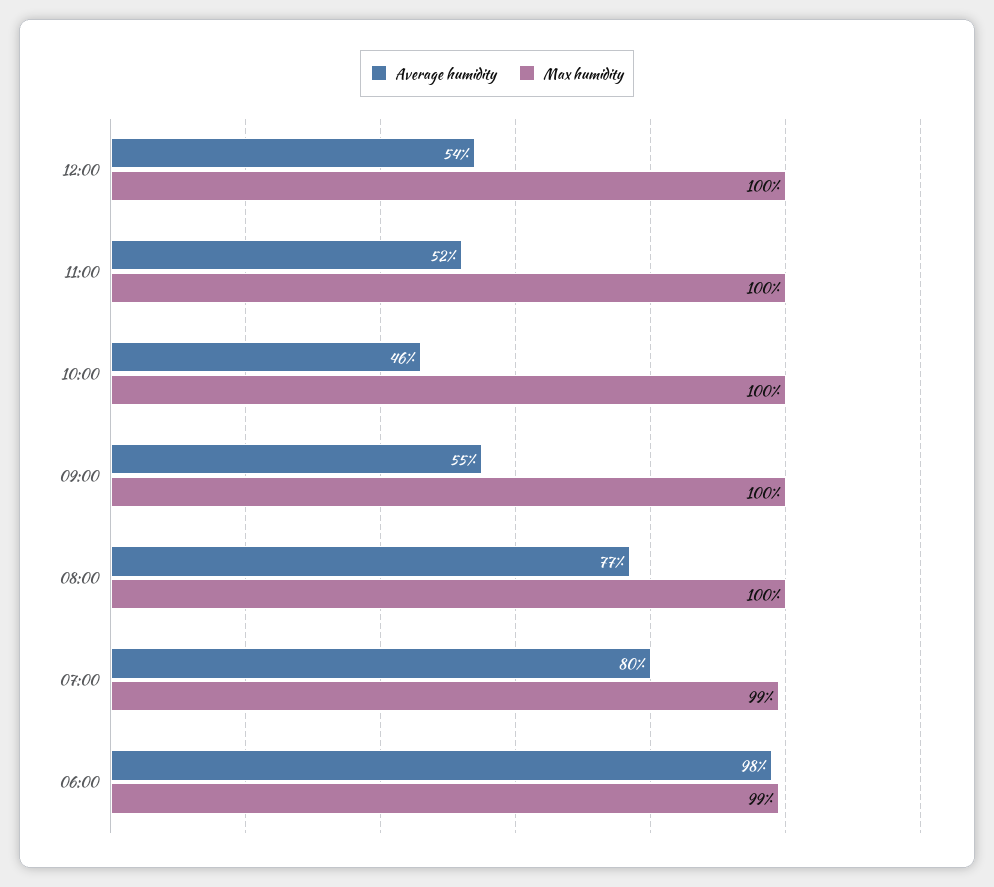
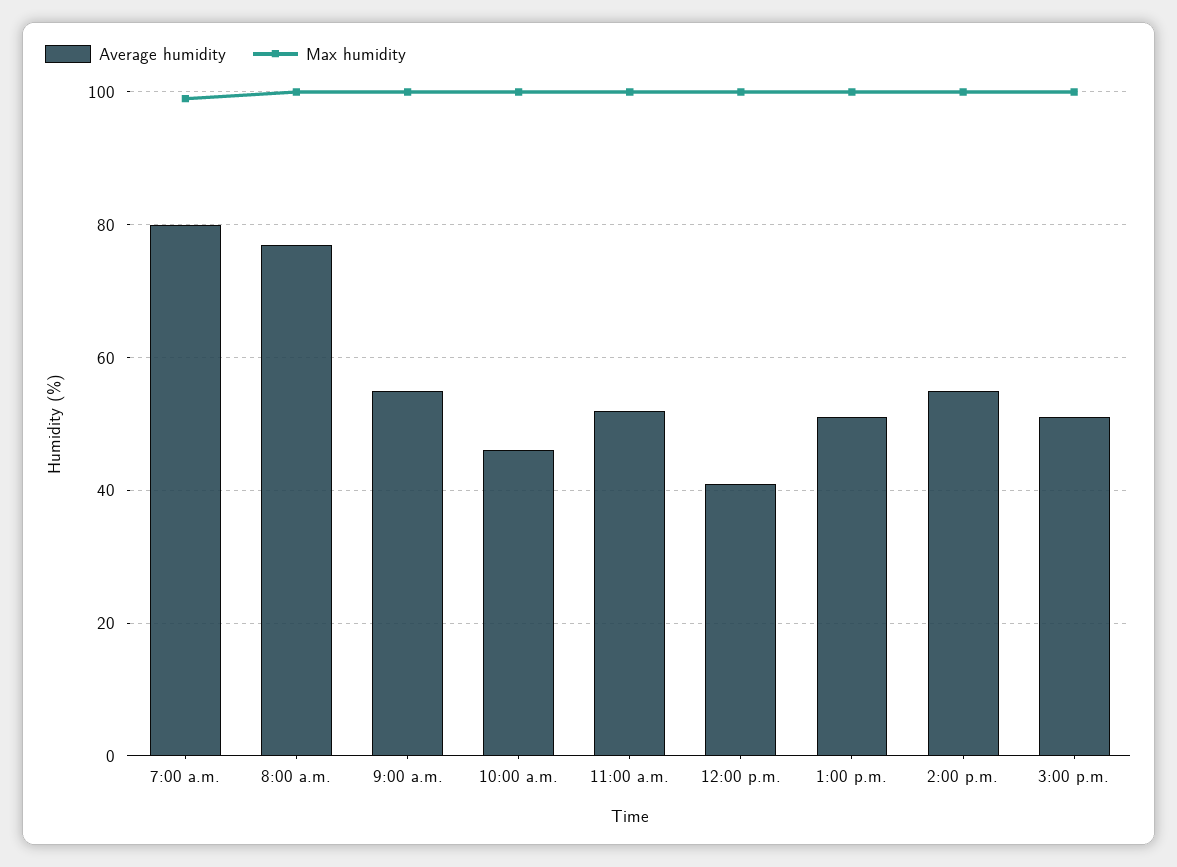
Average humidity, 12:00: 54 -> 40
Average humidity, 06:00: 98 -> none
Max humidity, 06:00: 99 -> none
Average humidity, 1:00 p.m.: none -> 50
Max humidity, 1:00 p.m.: none -> 100
Average humidity, 2:00 p.m.: none -> 55
Max humidity, 2:00 p.m.: none -> 100
Average humidity, 3:00 p.m.: none -> 50
Max humidity, 3:00 p.m.: none -> 100

